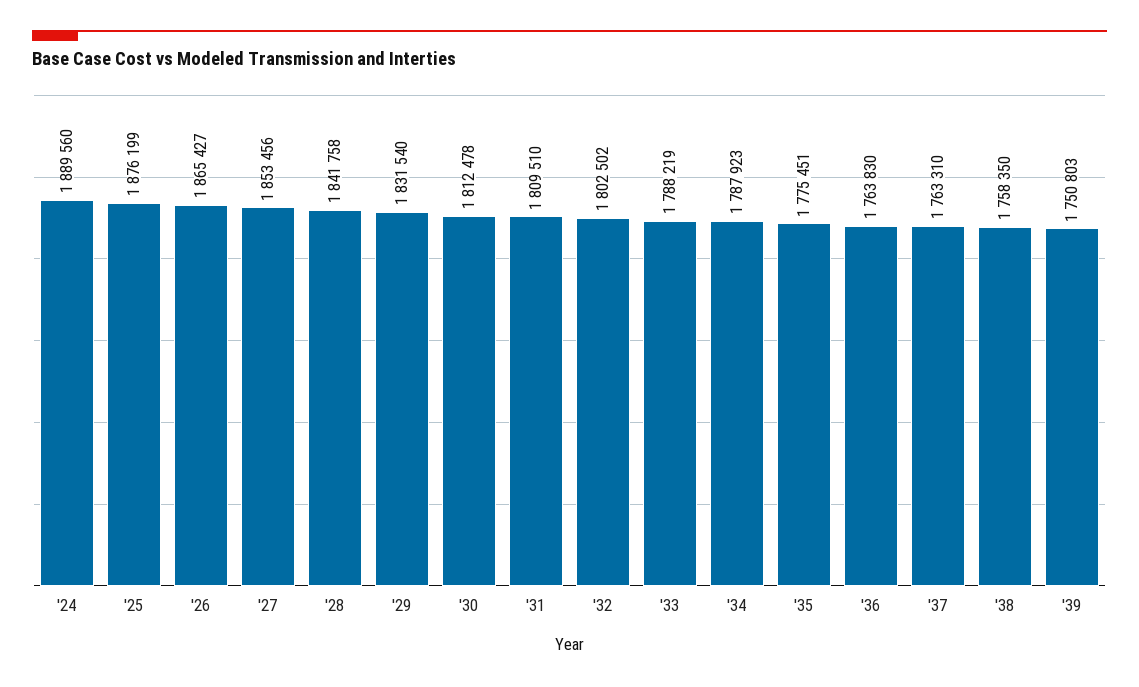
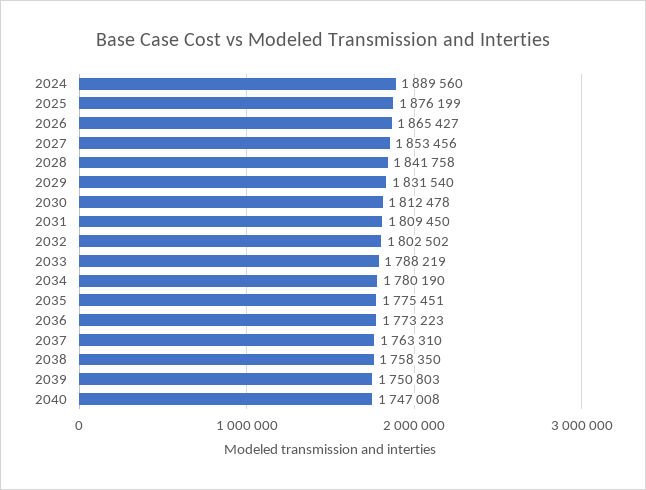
'31: 1809510 -> 1809450
'34: 1787923 -> 1780190
'36: 1763830 -> 1773223
2040: none -> 1747008

